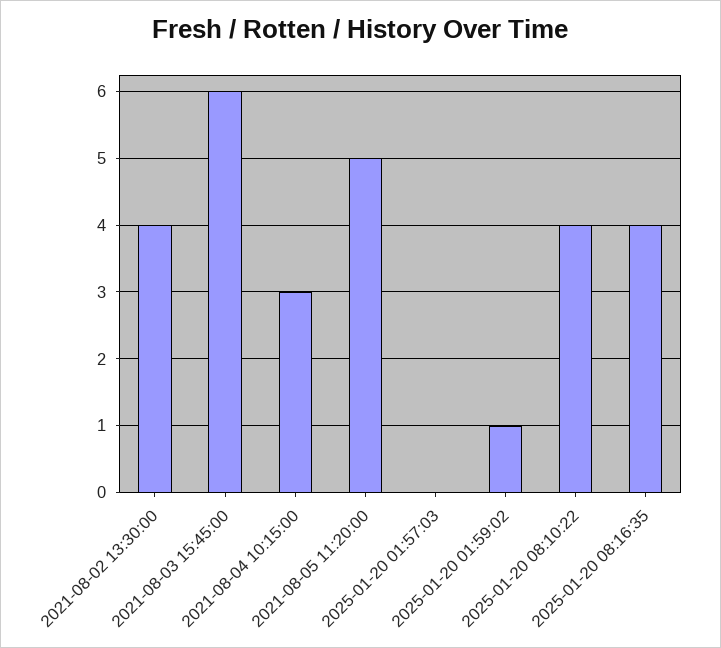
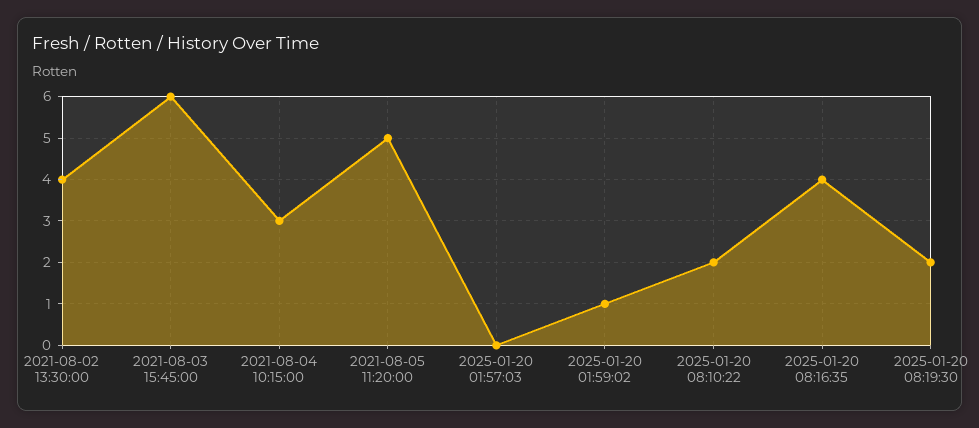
2025-01-20 08:10:22: 4 -> 2
2025-01-20 08:19:30: none -> 2

